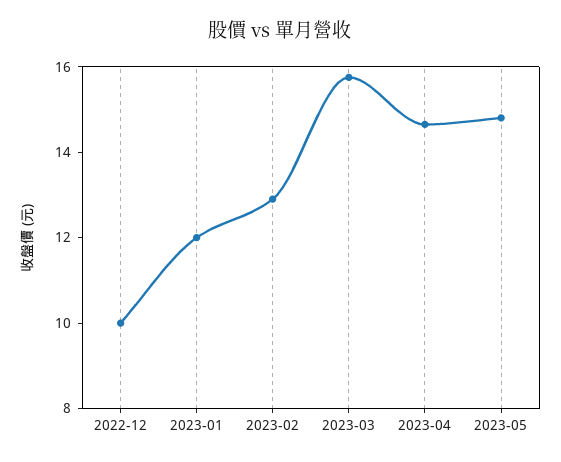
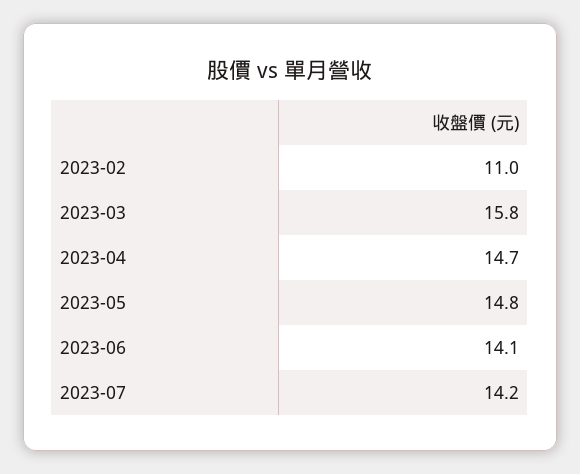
2022-12: 10 -> none
2023-01: 12 -> none
2023-02: 13 -> 11
2023-06: none -> 14.1
2023-07: none -> 14.2

